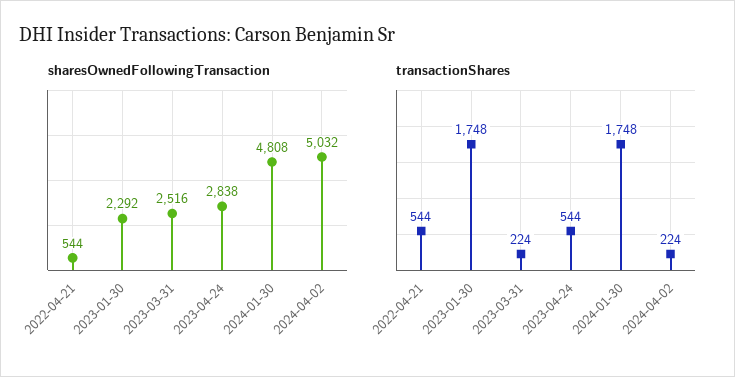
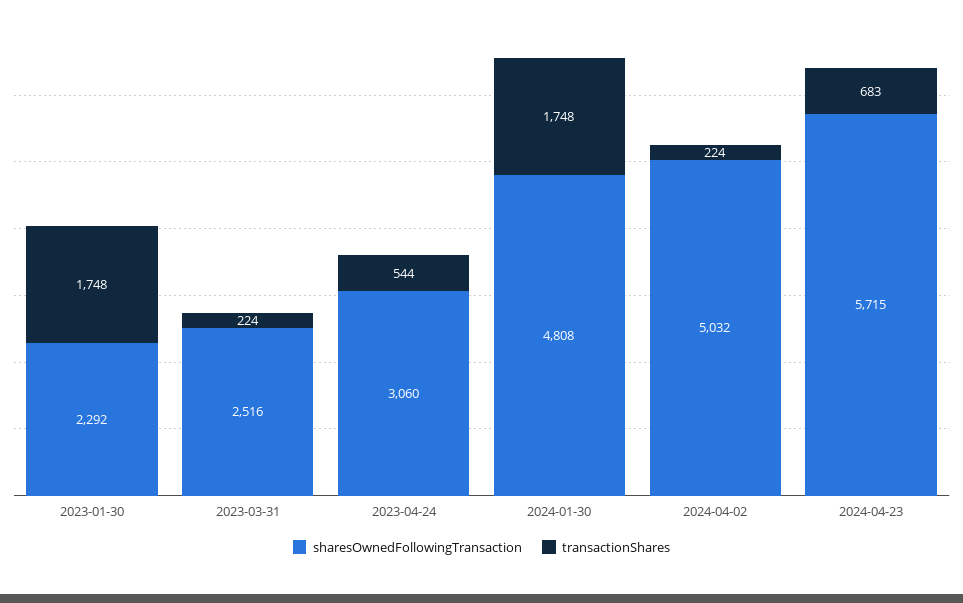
sharesOwnedFollowingTransaction, 2022-04-21: 544 -> none
sharesOwnedFollowingTransaction, 2023-04-24: 2838 -> 3060
transactionShares, 2022-04-21: 544 -> none
sharesOwnedFollowingTransaction, 2024-04-23: none -> 5715
transactionShares, 2024-04-23: none -> 683

